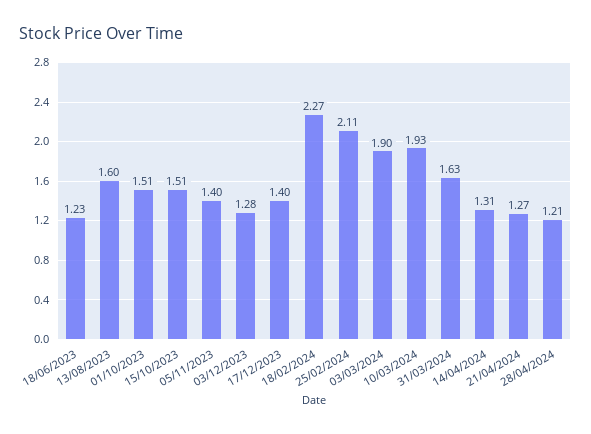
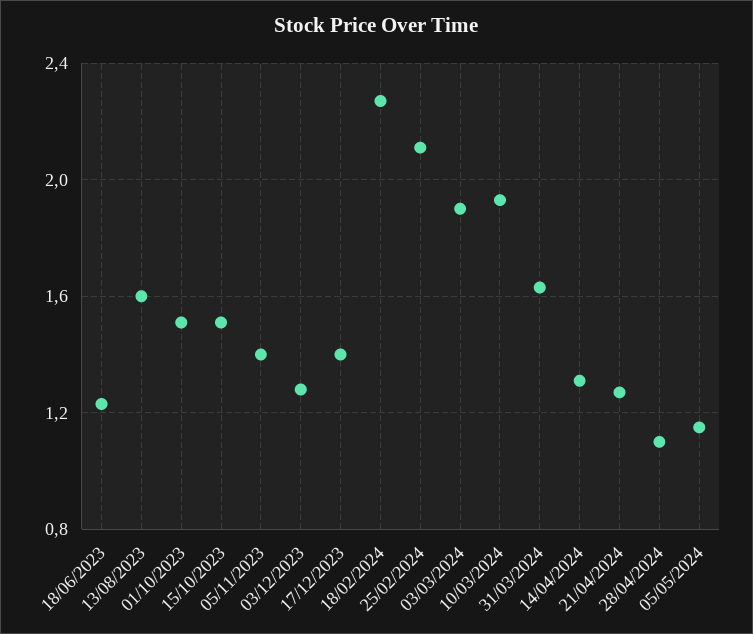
28/04/2024: 1.21 -> 1.1
05/05/2024: none -> 1.15

